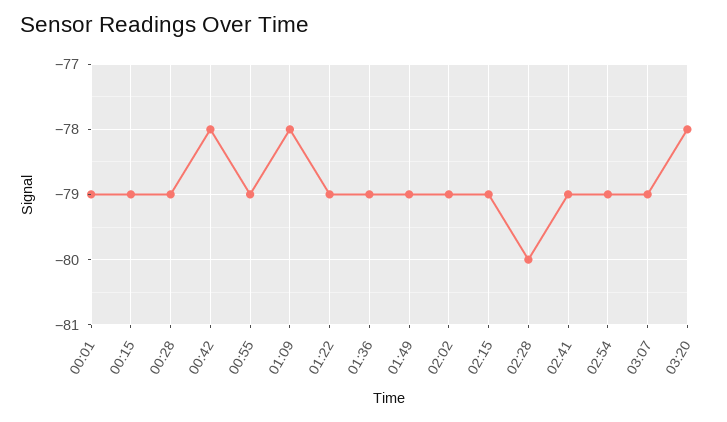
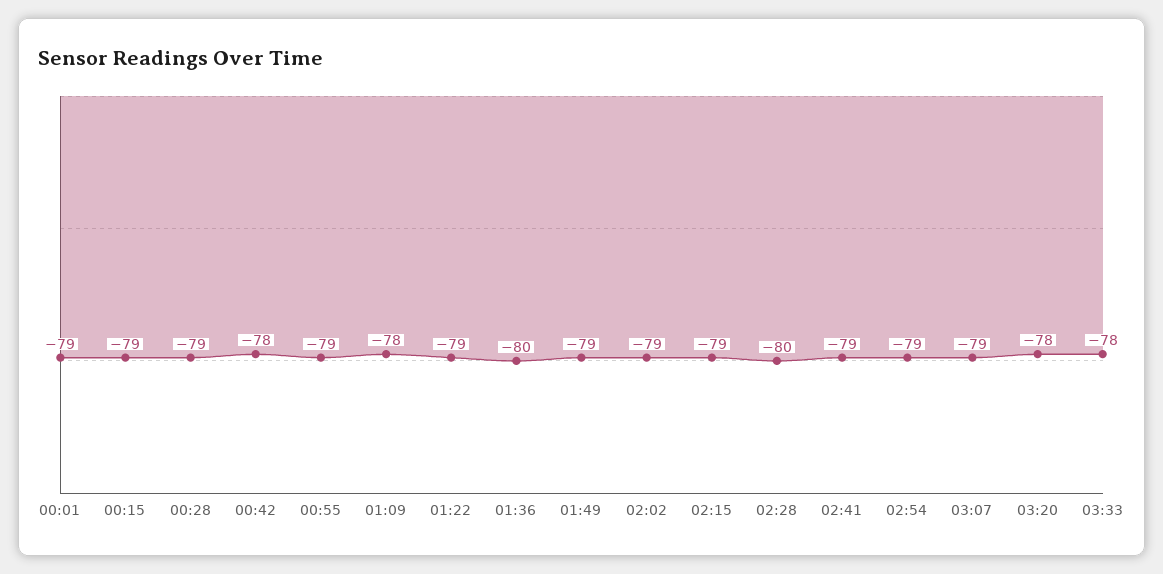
01:36: -79 -> -80
03:33: none -> -78

